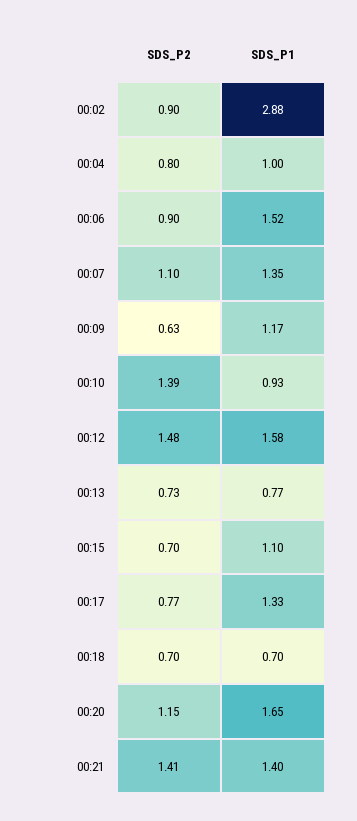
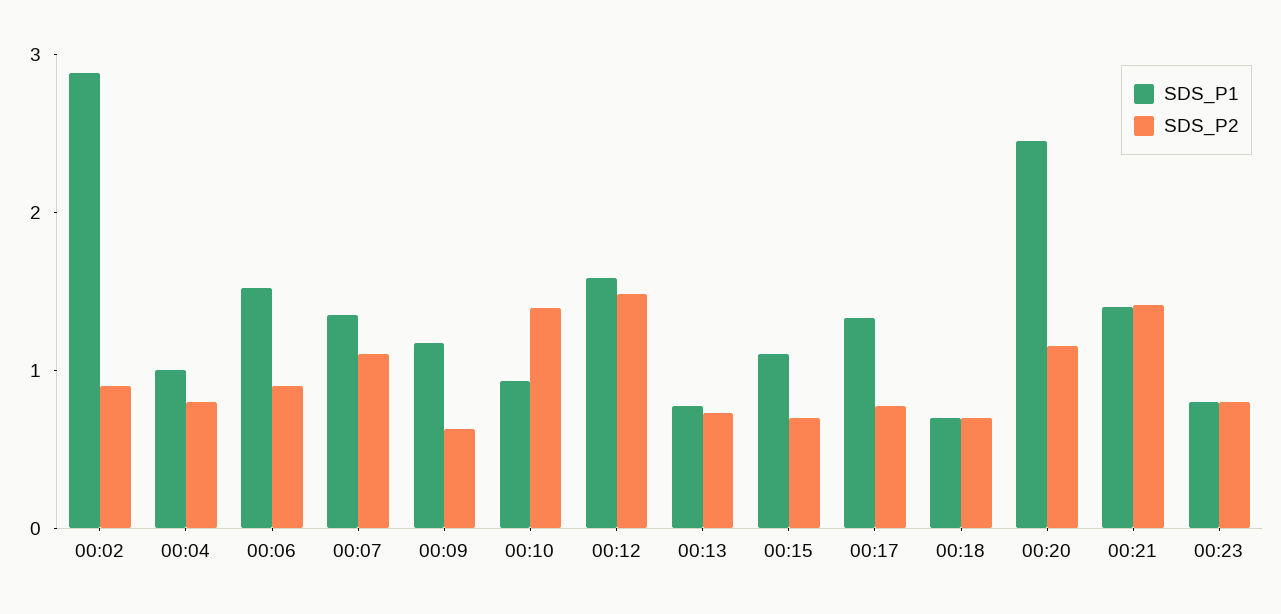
SDS_P1, 00:20: 1.65 -> 2.4
SDS_P1, 00:23: none -> 0.8
SDS_P2, 00:23: none -> 0.8

